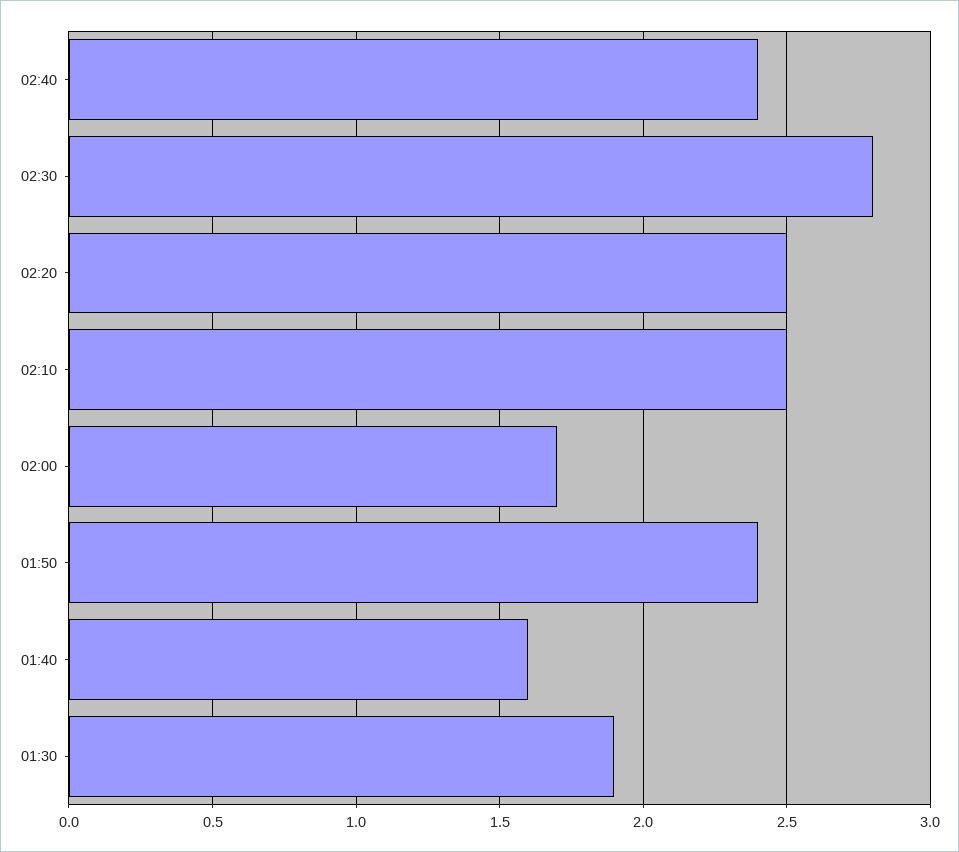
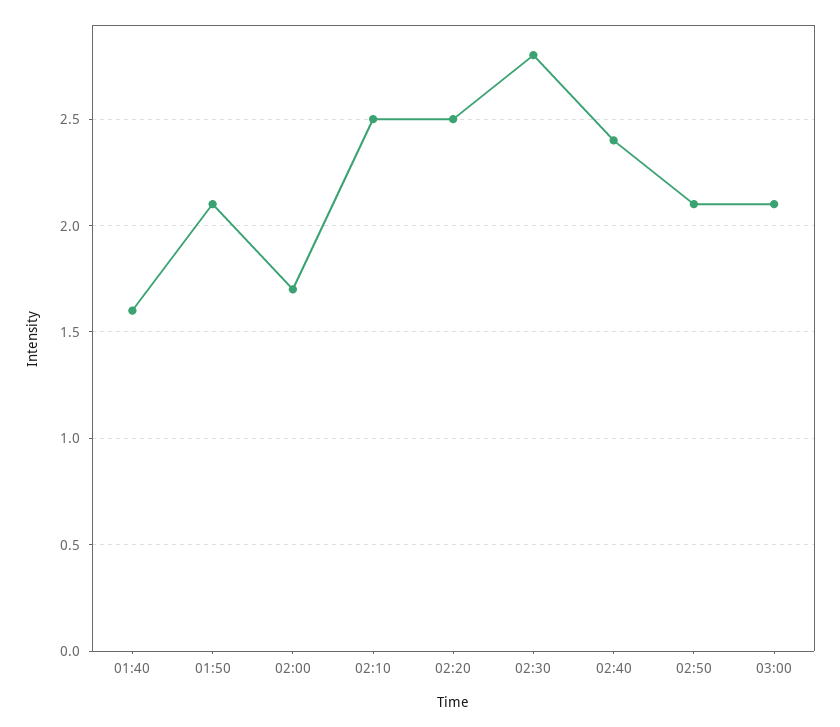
01:50: 2.4 -> 2.1
01:30: 1.9 -> none
02:50: none -> 2.1
03:00: none -> 2.1

